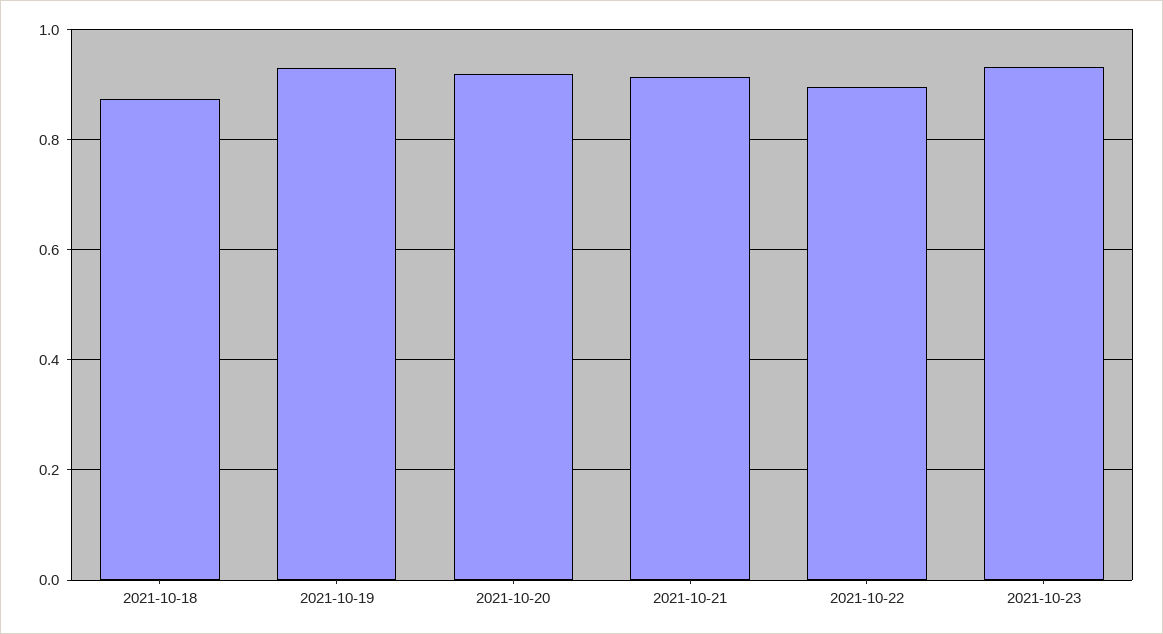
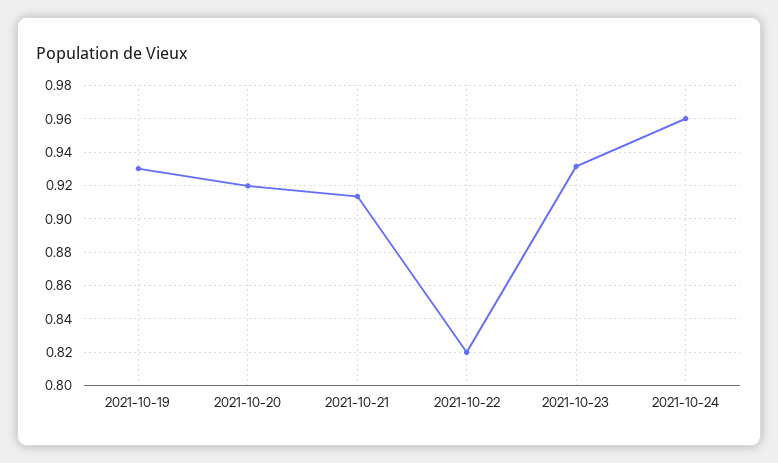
2021-10-18: 0.88 -> none
2021-10-22: 0.9 -> 0.82
2021-10-24: none -> 0.96

